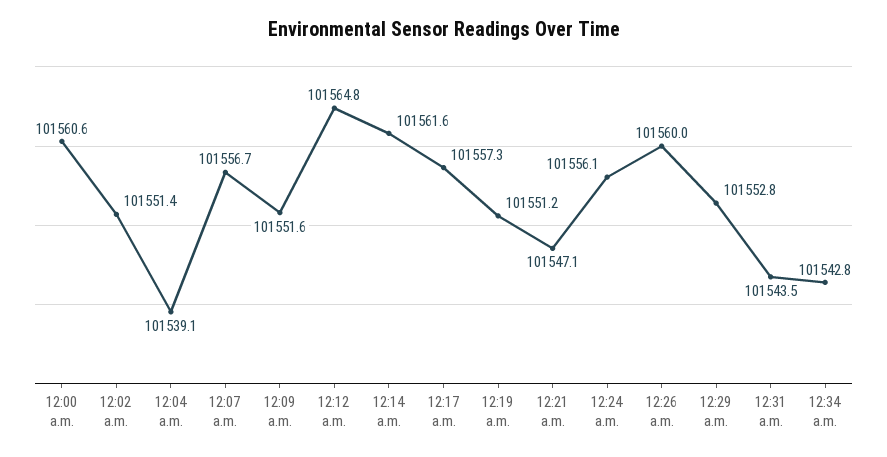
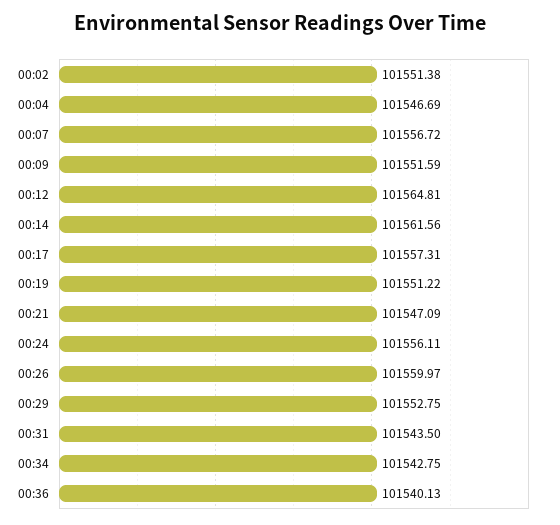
12:00 a.m.: 101560.6 -> none
12:04 a.m.: 101539.1 -> 101546.69
00:36: none -> 101540.13

